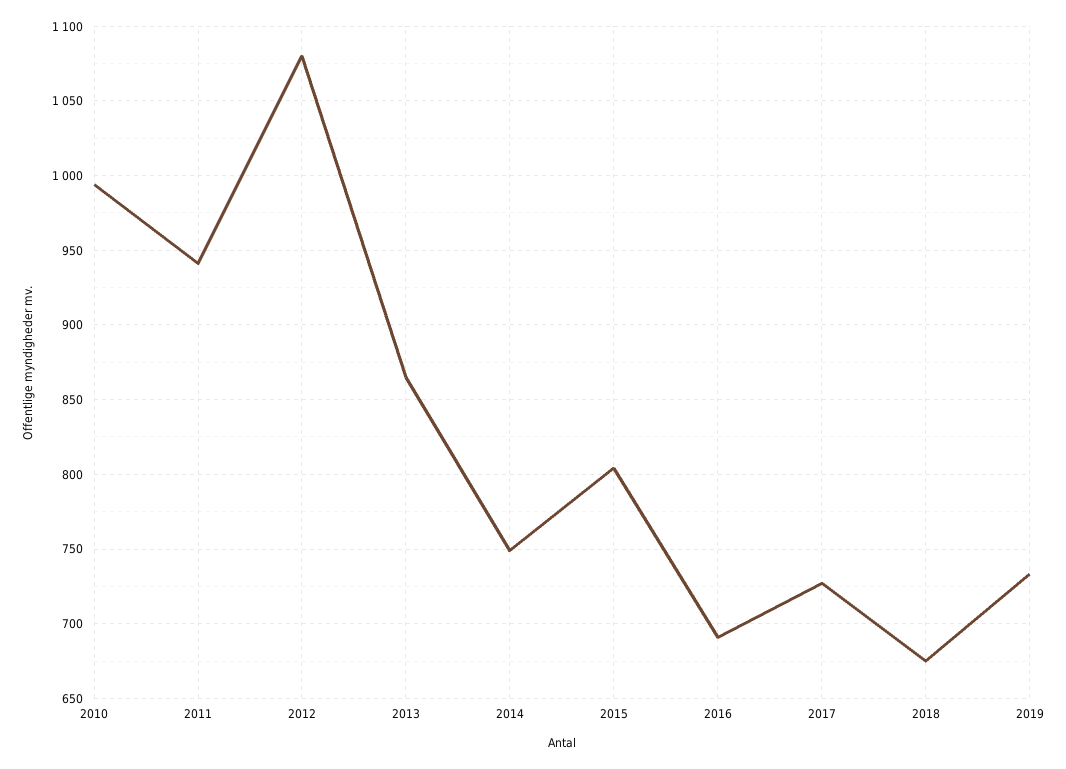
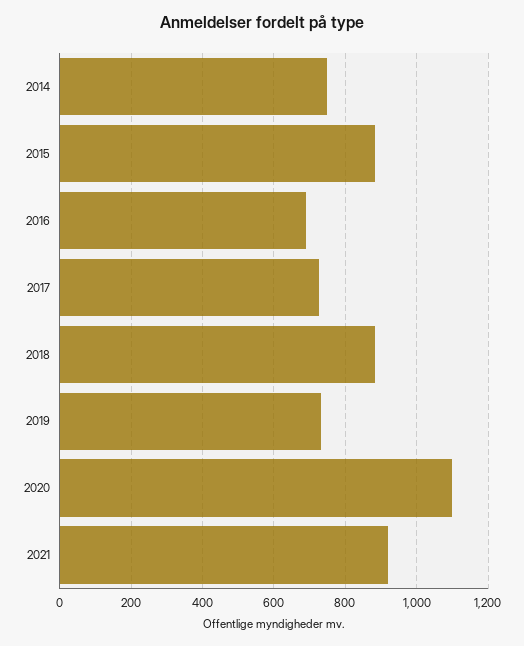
2010: 995 -> none
2011: 940 -> none
2012: 1080 -> none
2013: 865 -> none
2015: 805 -> 880
2018: 675 -> 880
2020: none -> 1100
2021: none -> 920

